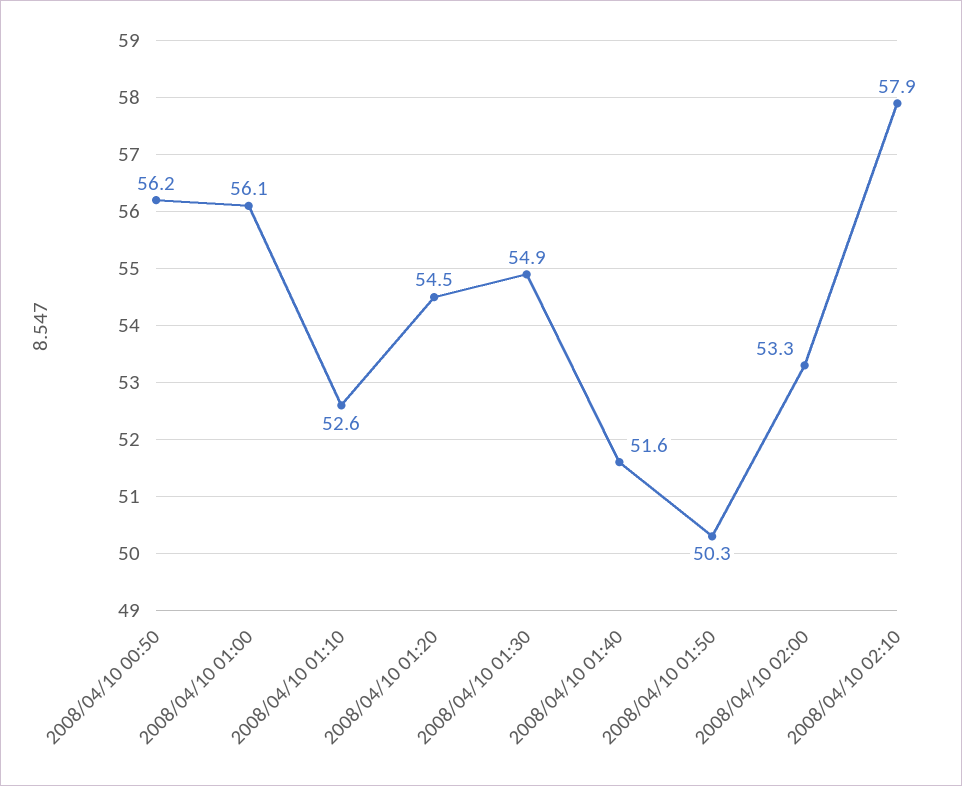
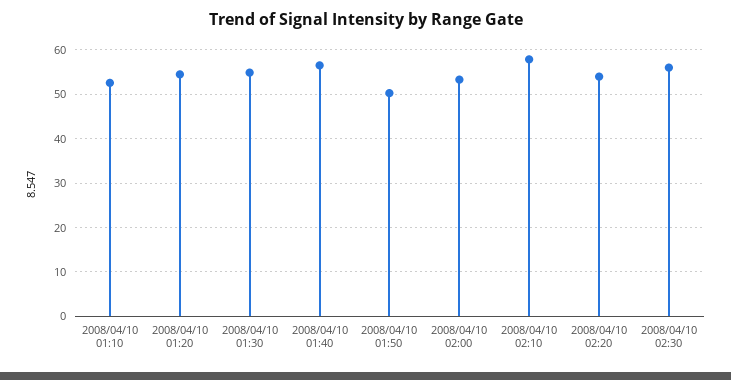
2008/04/10 00:50: 56.2 -> none
2008/04/10 01:00: 56.1 -> none
2008/04/10 01:40: 51.6 -> 56
2008/04/10 02:20: none -> 54
2008/04/10 02:30: none -> 56

